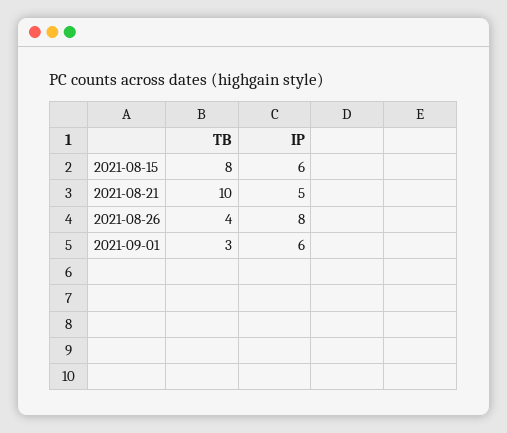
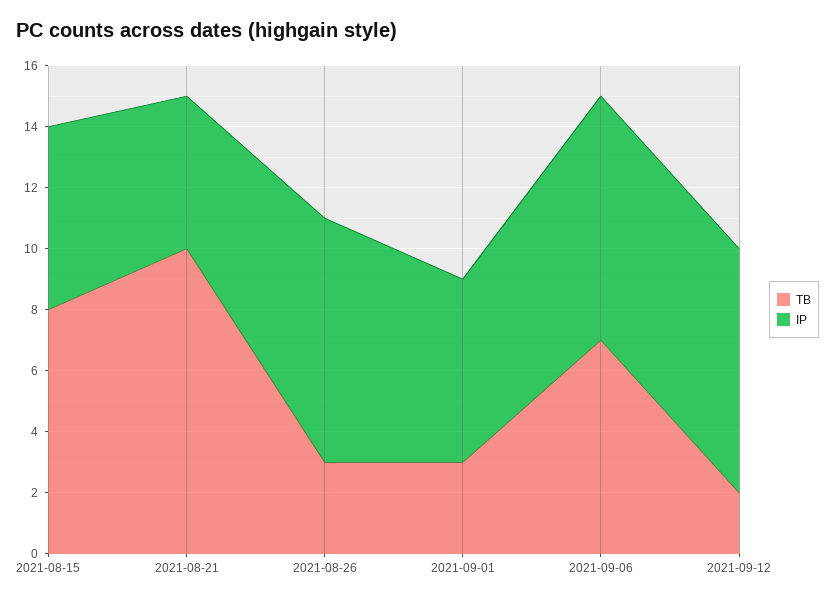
TB, 2021-08-26: 4 -> 3
TB, 2021-09-06: none -> 7
IP, 2021-09-06: none -> 8
TB, 2021-09-12: none -> 2
IP, 2021-09-12: none -> 8

